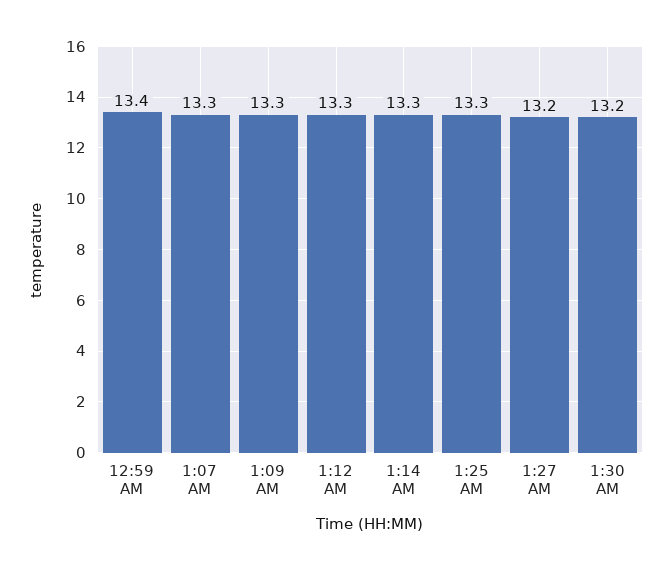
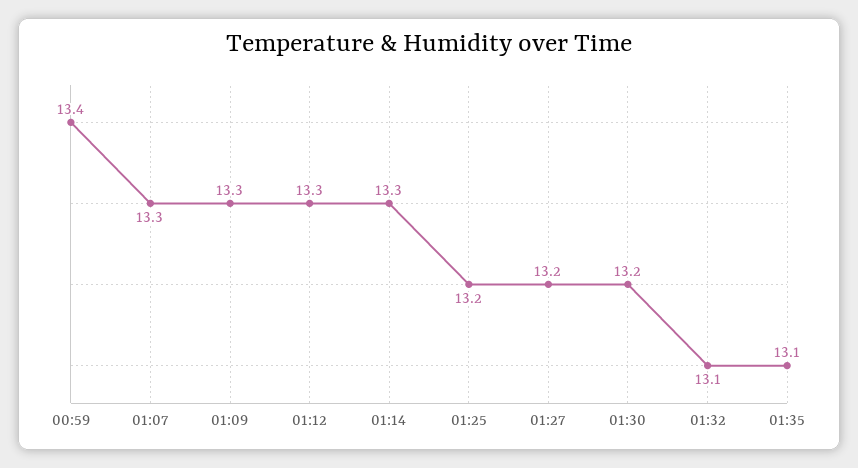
1:25 AM: 13.3 -> 13.2
01:32: none -> 13.1
01:35: none -> 13.1

